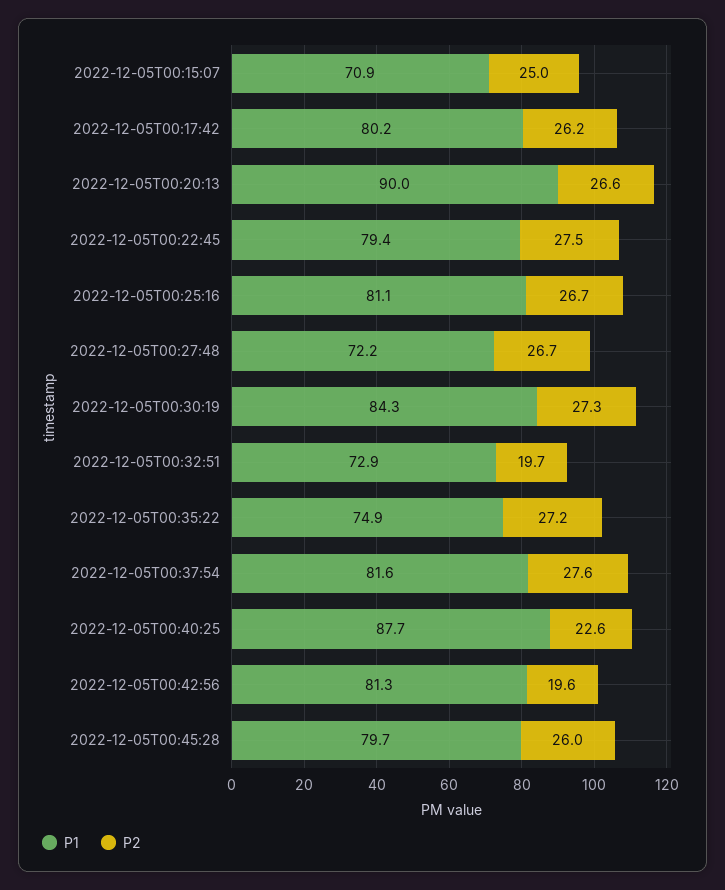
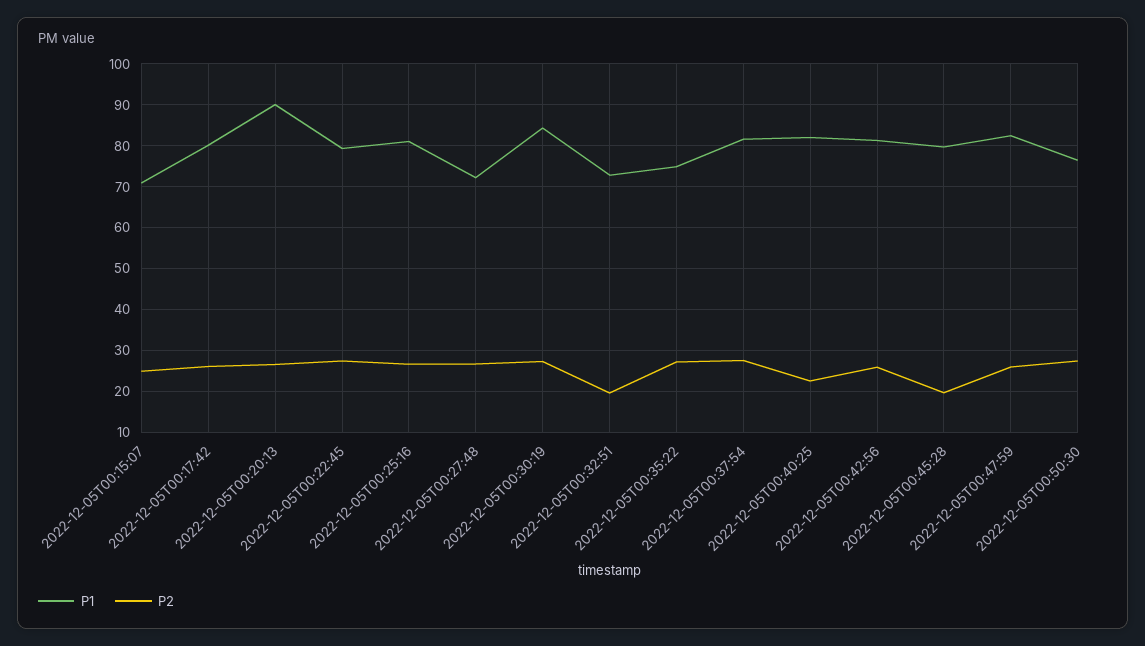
P1, 2022-12-05T00:40:25: 87.7 -> 82
P2, 2022-12-05T00:42:56: 19.6 -> 26
P2, 2022-12-05T00:45:28: 26 -> 20
P1, 2022-12-05T00:47:59: none -> 82
P2, 2022-12-05T00:47:59: none -> 26
P1, 2022-12-05T00:50:30: none -> 76
P2, 2022-12-05T00:50:30: none -> 28

